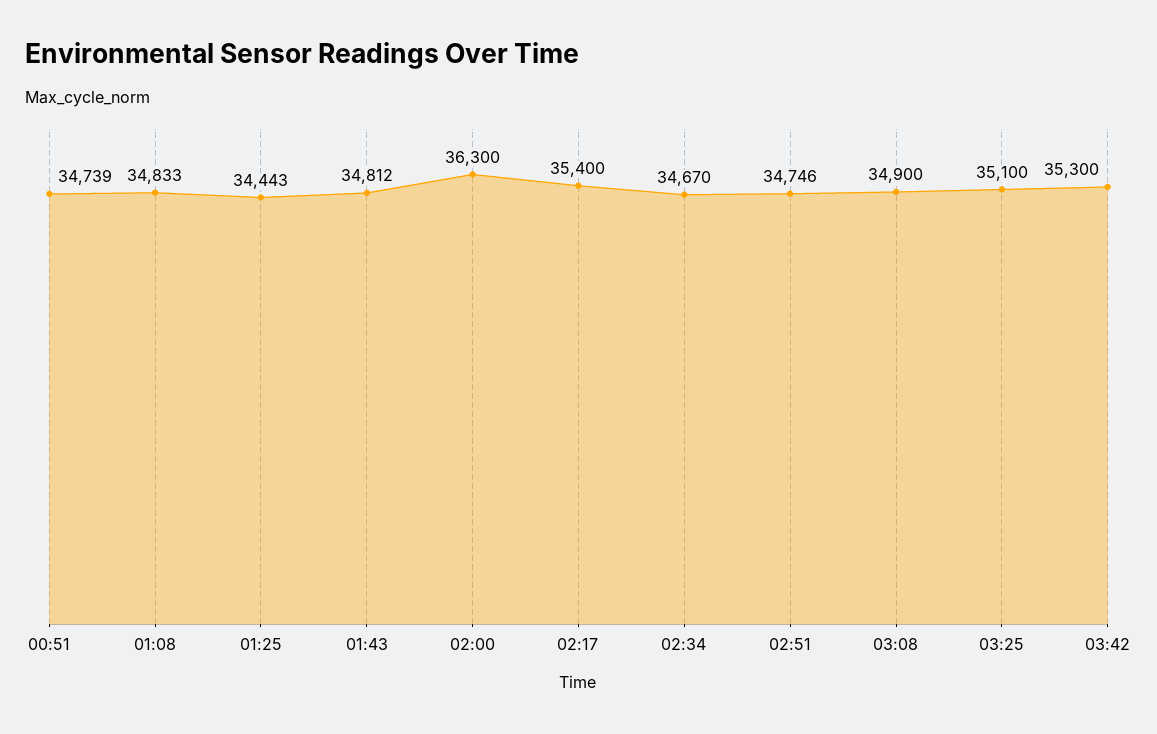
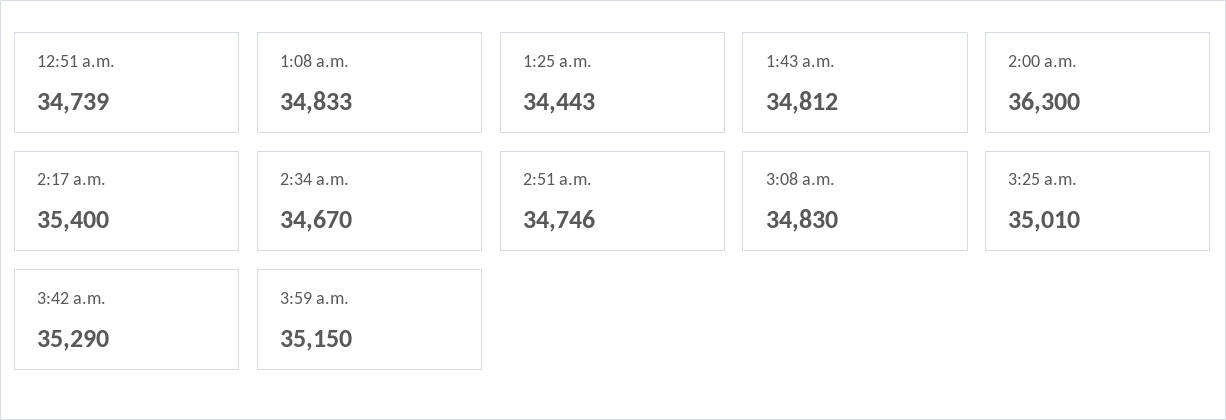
03:08: 34900 -> 34830
03:25: 35100 -> 35010
03:42: 35300 -> 35290
3:59 a.m.: none -> 35150

